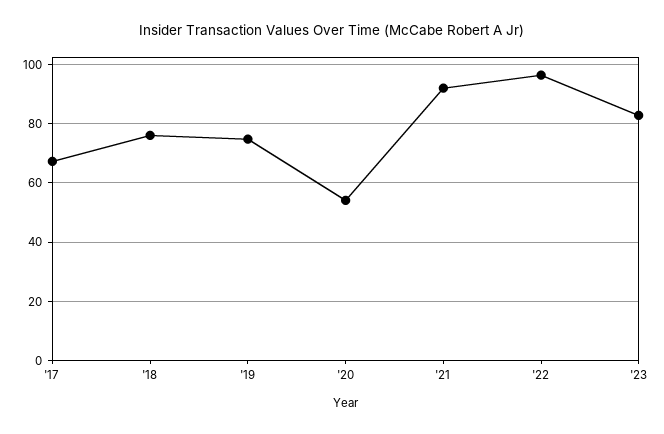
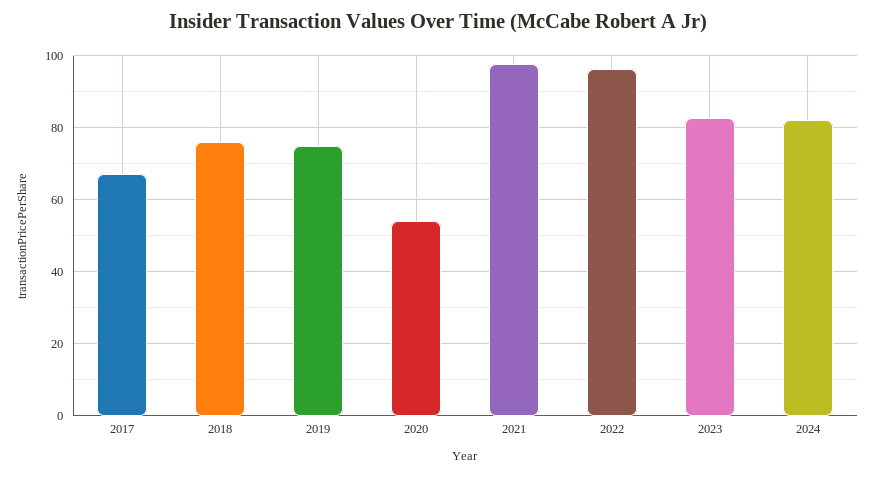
'21: 92.5 -> 98
2024: none -> 82

